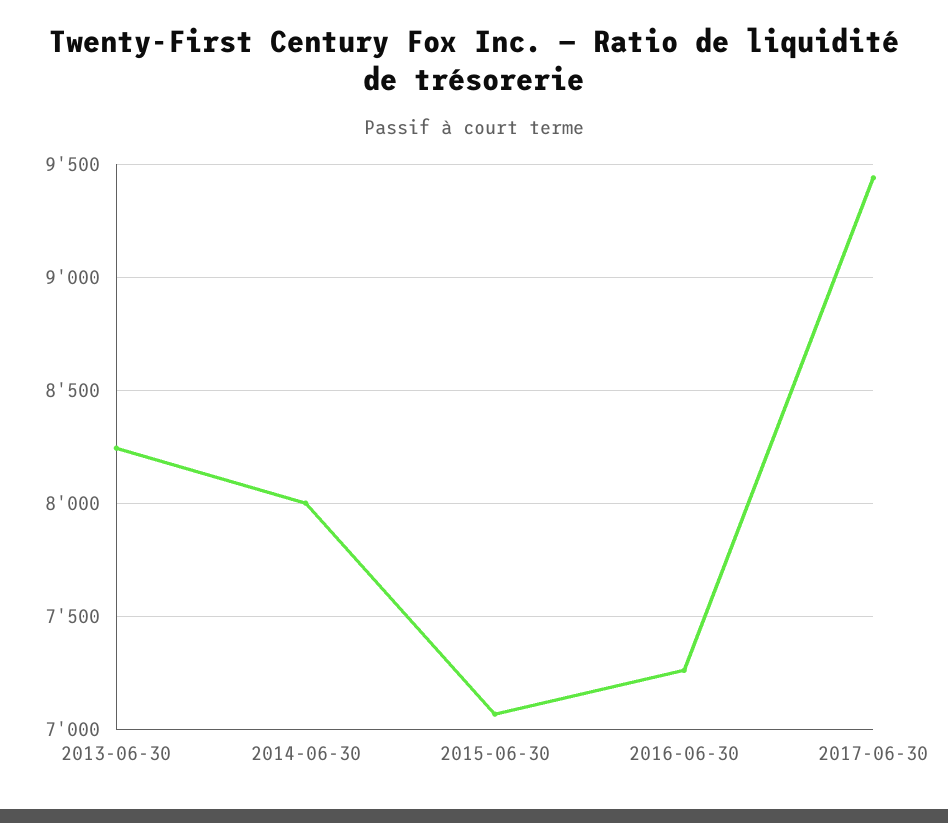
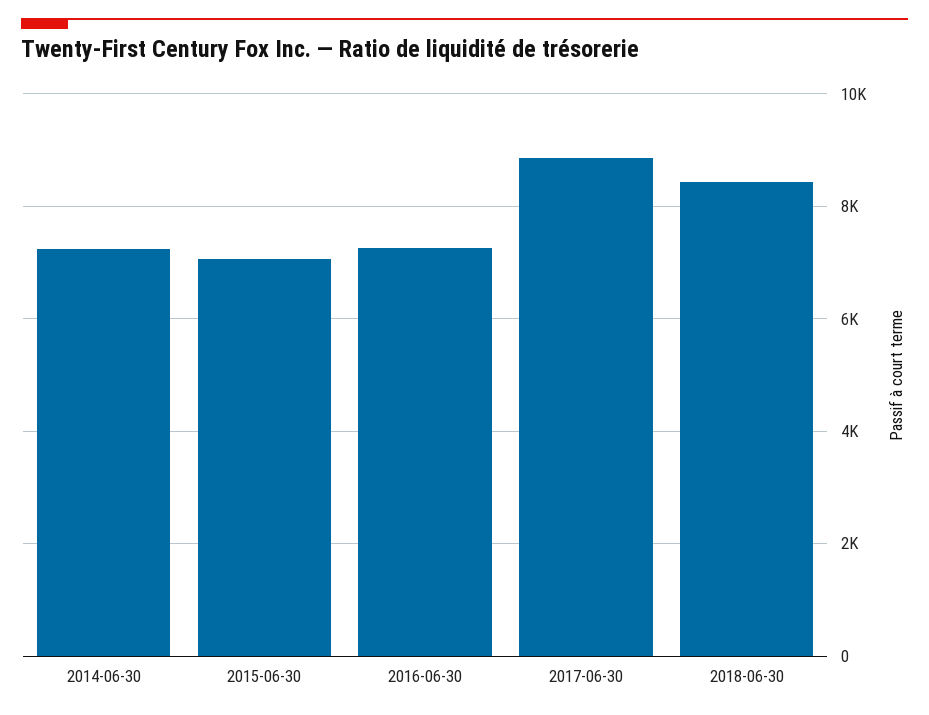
2013-06-30: 8250 -> none
2014-06-30: 8000 -> 7200
2017-06-30: 9450 -> 8800
2018-06-30: none -> 8400

